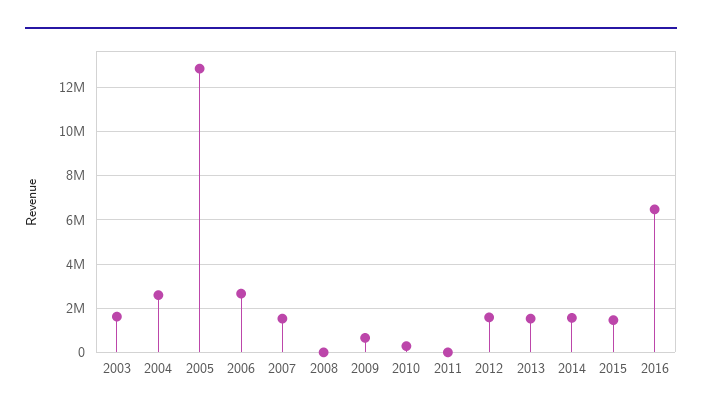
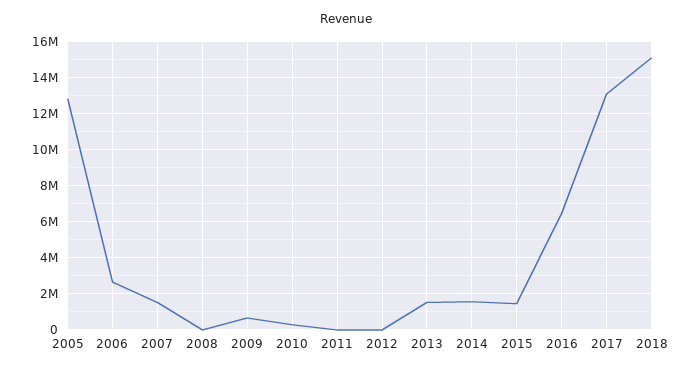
2003: 1500000 -> none
2004: 2500000 -> none
2012: 1500000 -> 0
2017: none -> 13000000
2018: none -> 15000000

